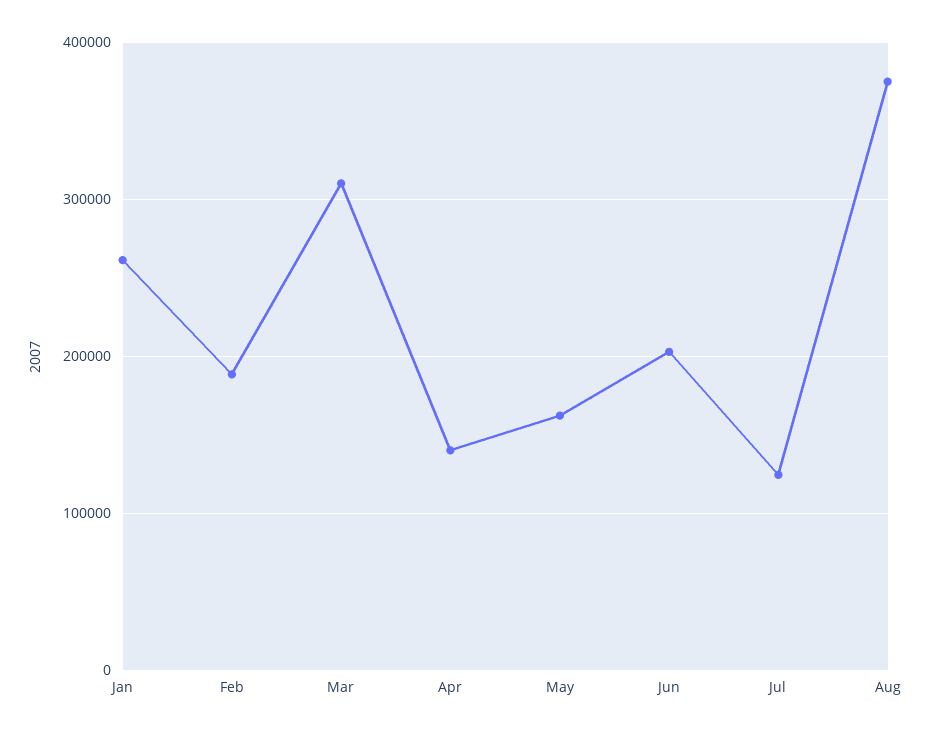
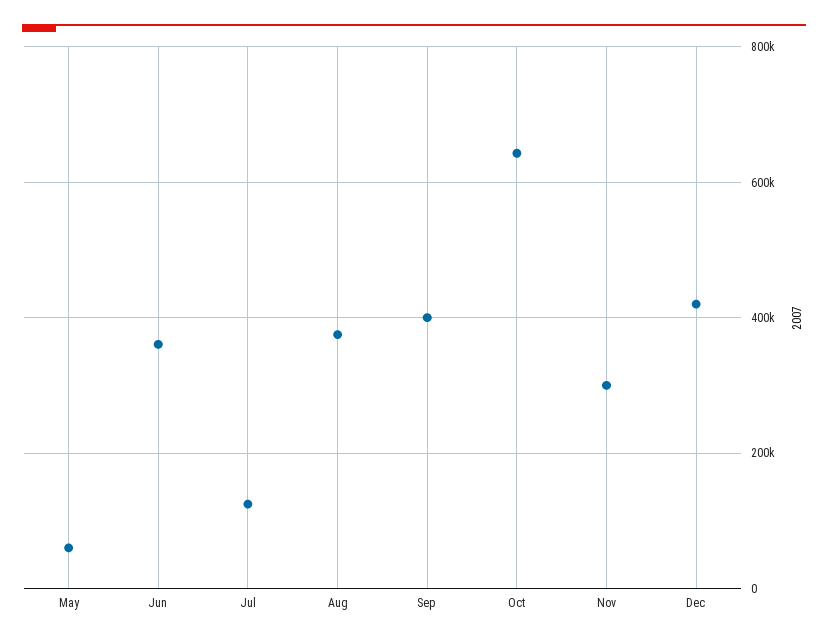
Jan: 260000 -> none
Feb: 190000 -> none
Mar: 310000 -> none
Apr: 140000 -> none
May: 160000 -> 60000
Jun: 200000 -> 360000
Sep: none -> 400000
Oct: none -> 640000
Nov: none -> 300000
Dec: none -> 420000

